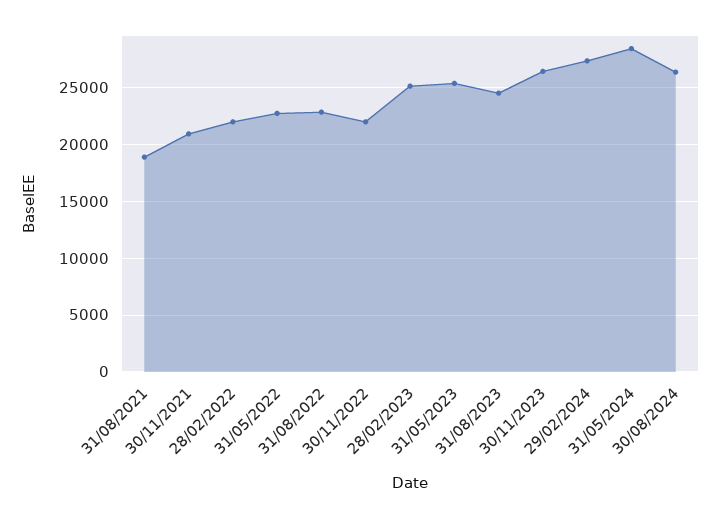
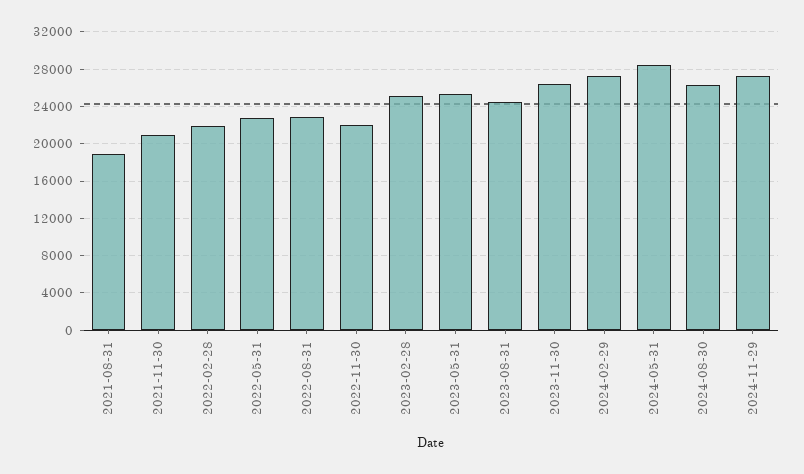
2024-11-29: none -> 27000

